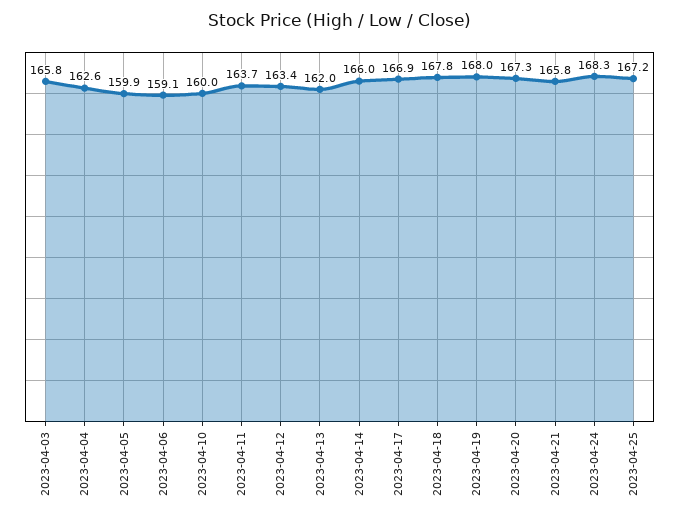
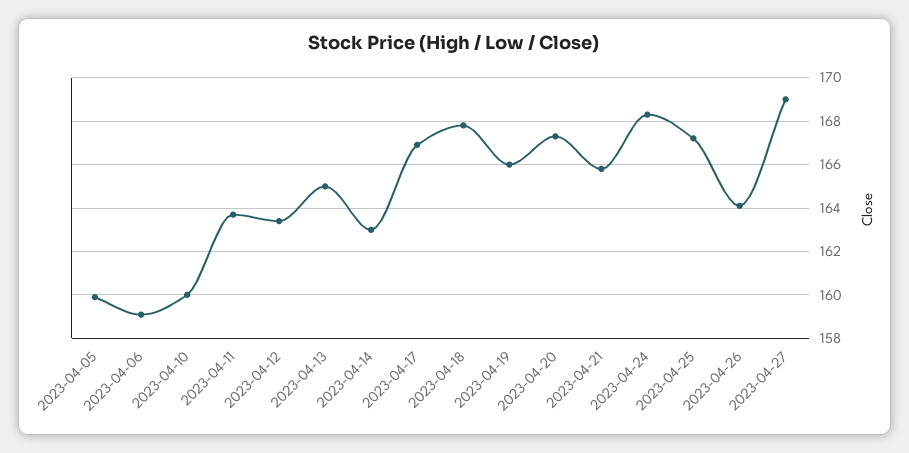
2023-04-03: 165.8 -> none
2023-04-04: 162.6 -> none
2023-04-13: 162 -> 165
2023-04-14: 166 -> 163
2023-04-19: 168 -> 166
2023-04-26: none -> 164
2023-04-27: none -> 169

